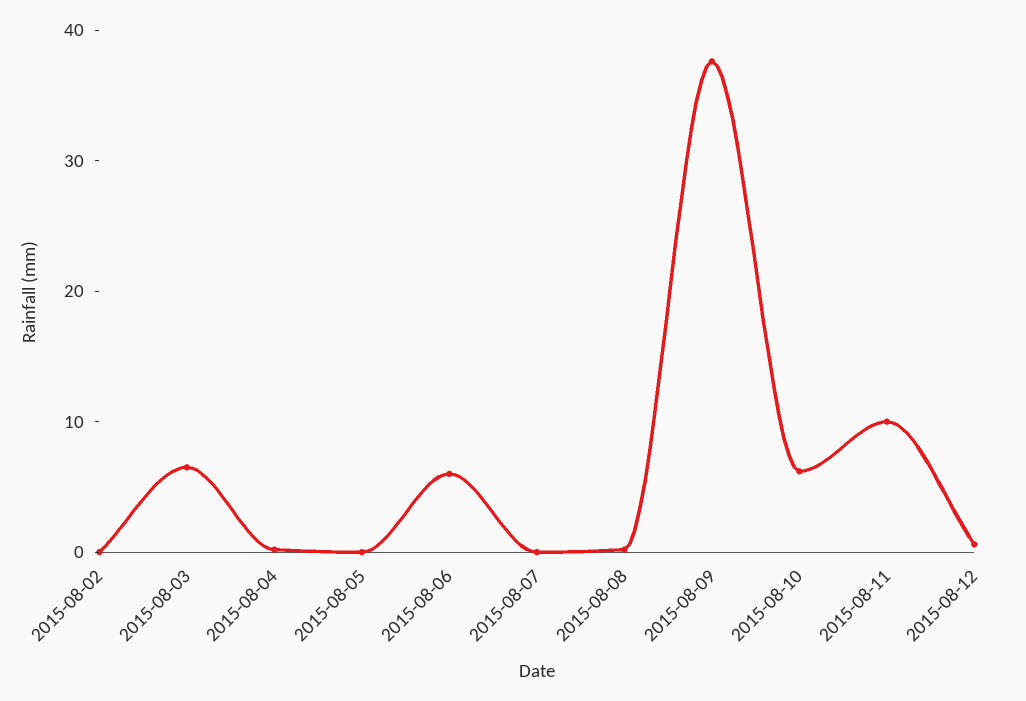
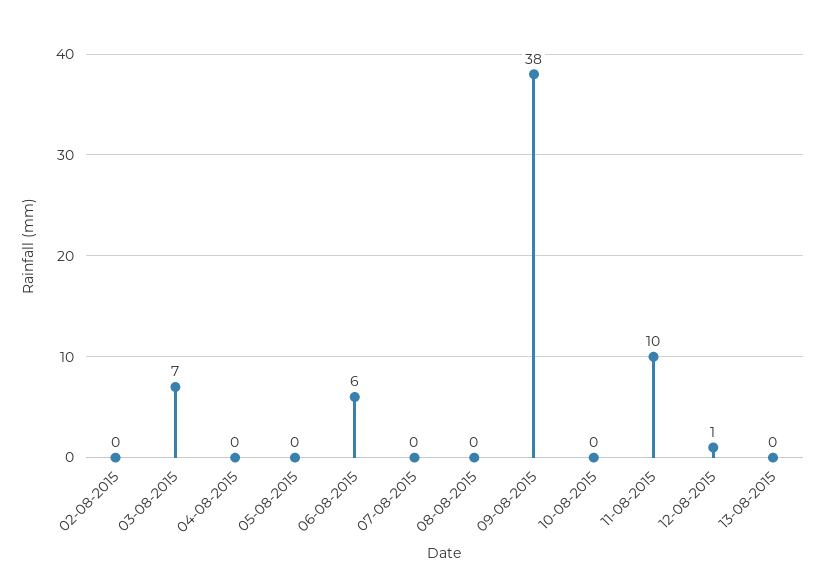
2015-08-10: 6 -> 0
13-08-2015: none -> 0

